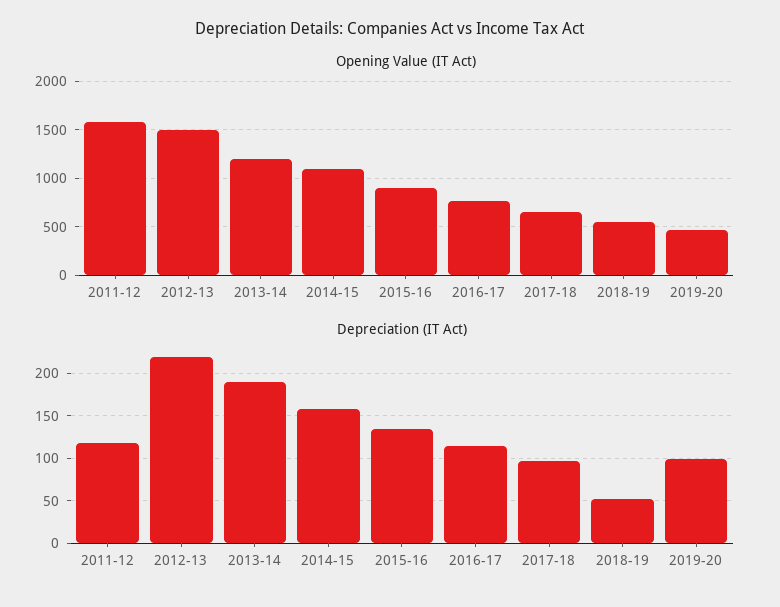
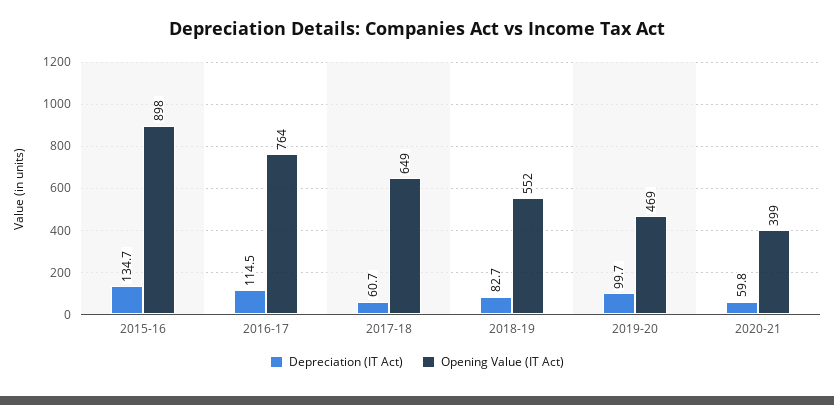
Opening Value (IT Act), 2011-12: 1600 -> none
Opening Value (IT Act), 2012-13: 1500 -> none
Opening Value (IT Act), 2013-14: 1200 -> none
Opening Value (IT Act), 2014-15: 1100 -> none
Depreciation (IT Act), 2011-12: 120 -> none
Depreciation (IT Act), 2012-13: 220 -> none
Depreciation (IT Act), 2013-14: 190 -> none
Depreciation (IT Act), 2014-15: 160 -> none
Depreciation (IT Act), 2017-18: 100 -> 60.7
Depreciation (IT Act), 2018-19: 50 -> 82.7
Depreciation (IT Act), 2020-21: none -> 59.8
Opening Value (IT Act), 2020-21: none -> 399

